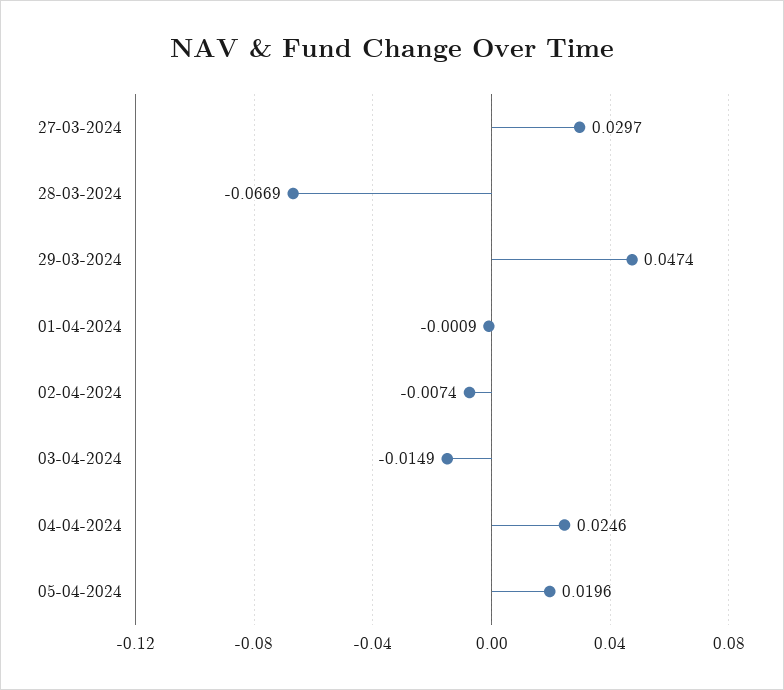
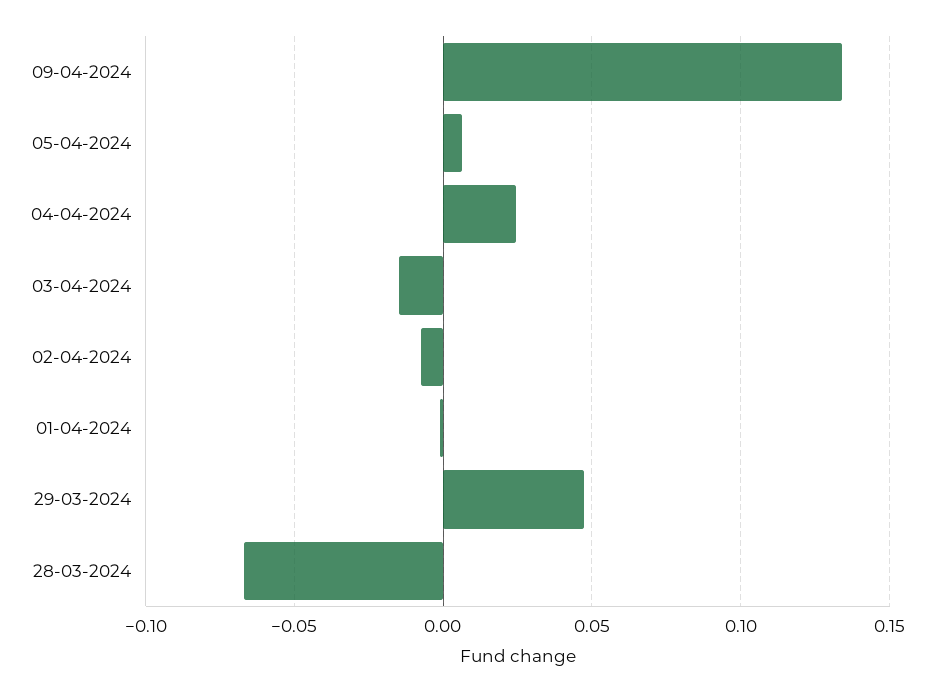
27-03-2024: 0.0297 -> none
05-04-2024: 0.0196 -> 0.005
09-04-2024: none -> 0.135

